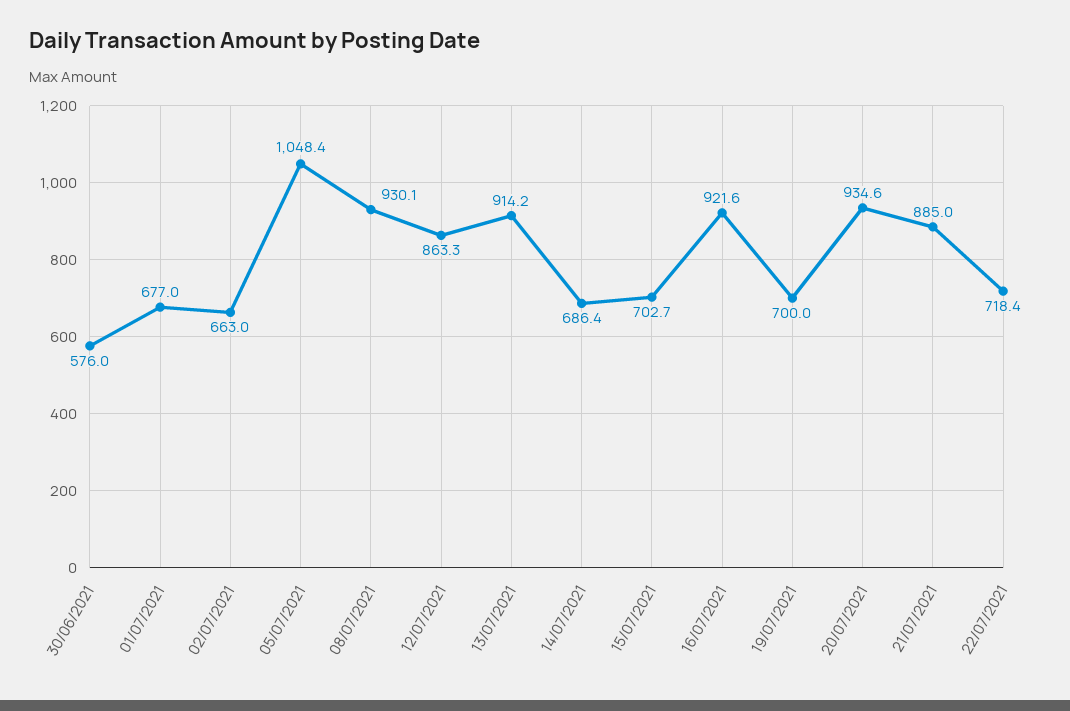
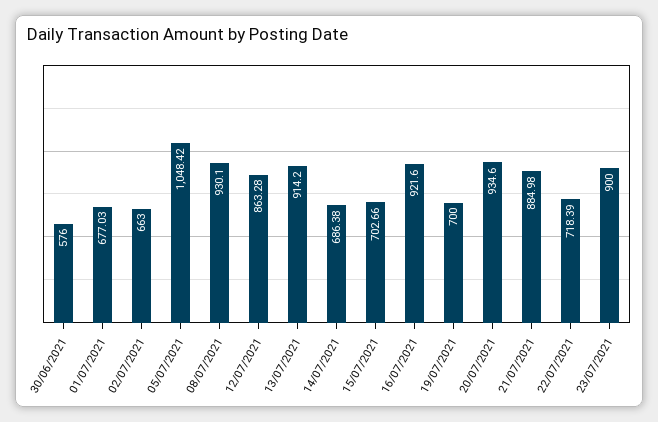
23/07/2021: none -> 900

